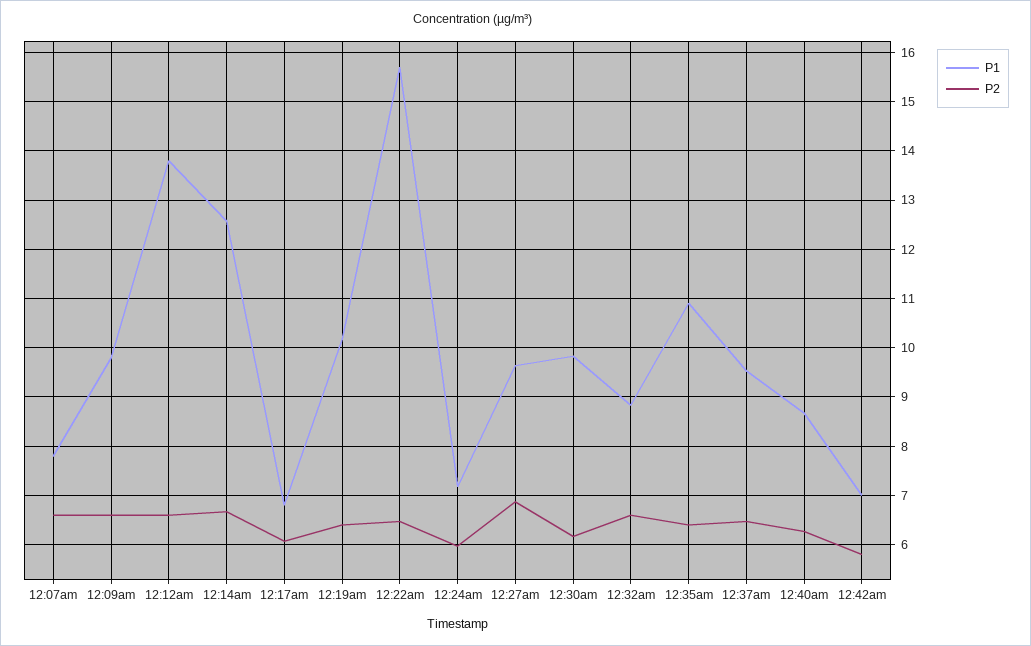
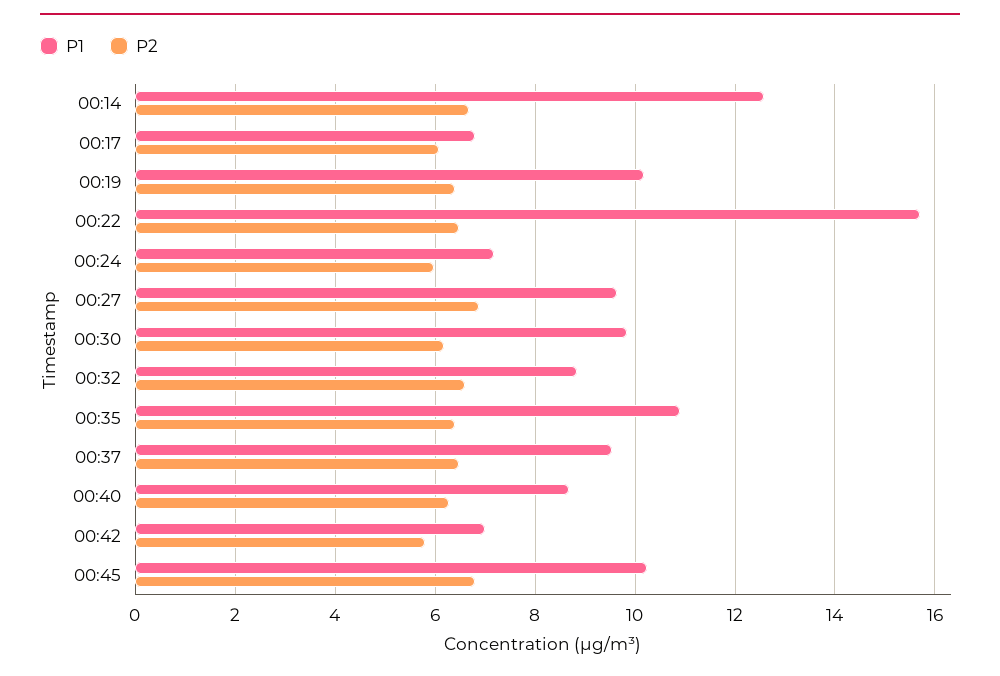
P1, 12:07am: 7.8 -> none
P2, 12:07am: 6.6 -> none
P1, 12:09am: 9.8 -> none
P2, 12:09am: 6.6 -> none
P1, 12:12am: 13.8 -> none
P2, 12:12am: 6.6 -> none
P1, 00:45: none -> 10.2
P2, 00:45: none -> 6.8

